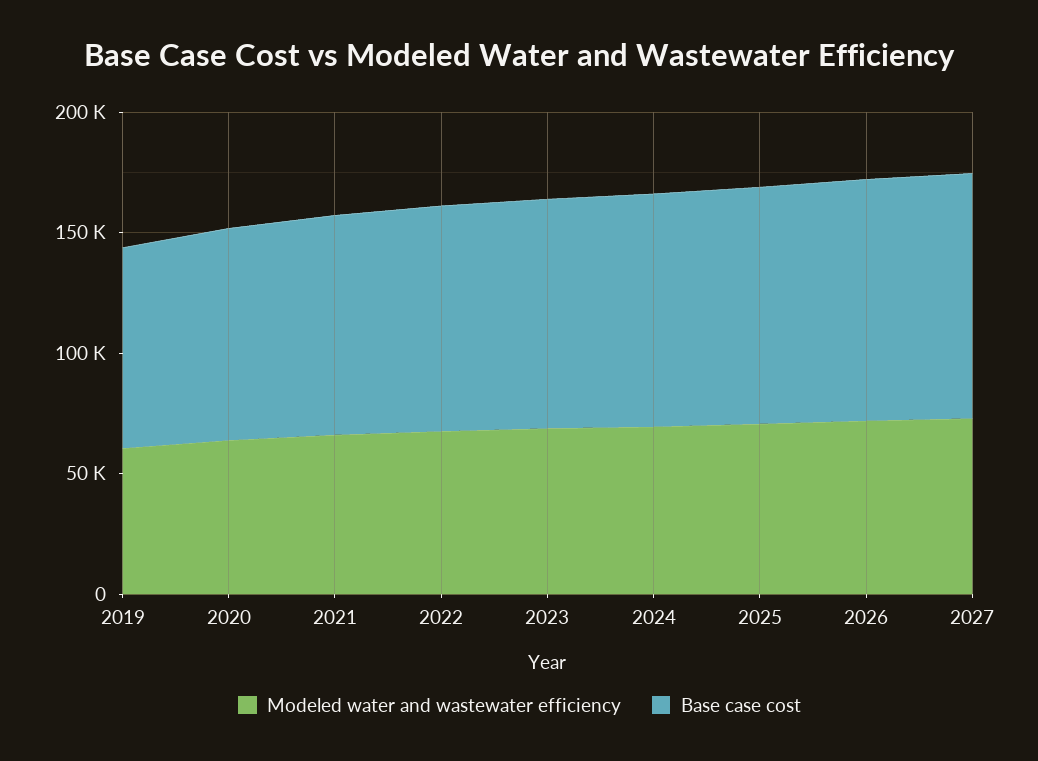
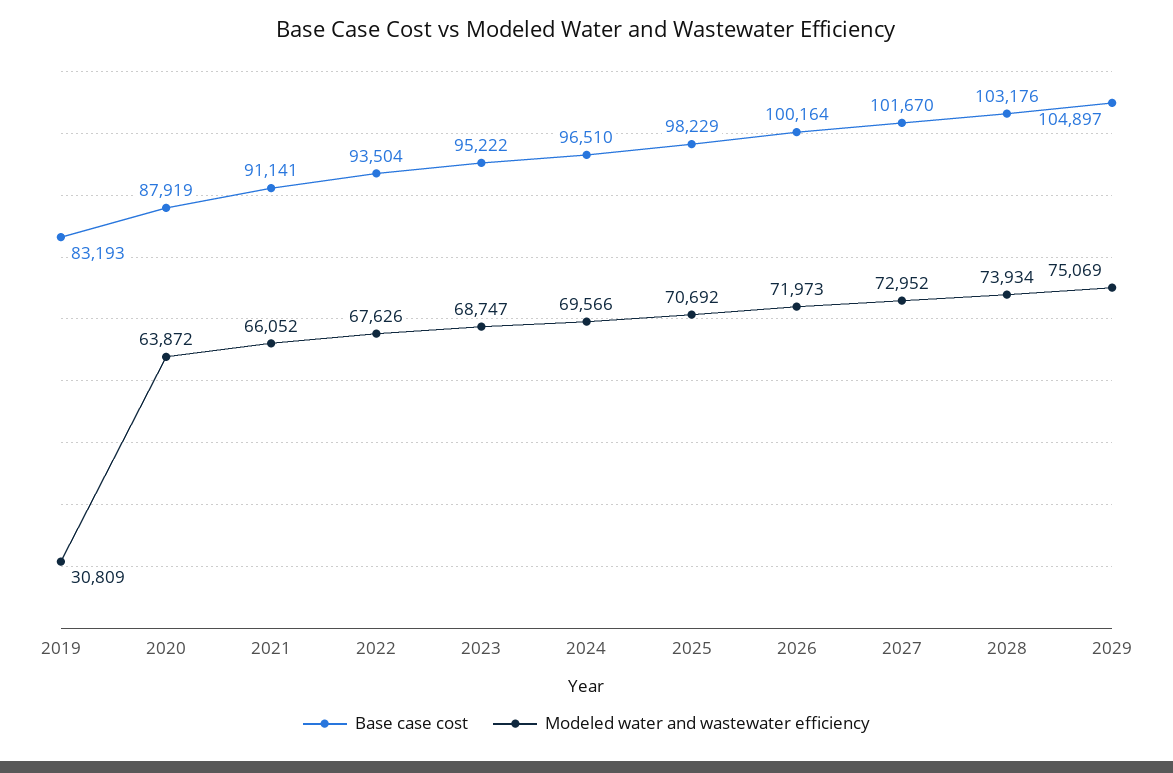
Modeled water and wastewater efficiency, 2019: 60000 -> 30809
Base case cost, 2028: none -> 103176
Modeled water and wastewater efficiency, 2028: none -> 73934
Base case cost, 2029: none -> 104897
Modeled water and wastewater efficiency, 2029: none -> 75069

